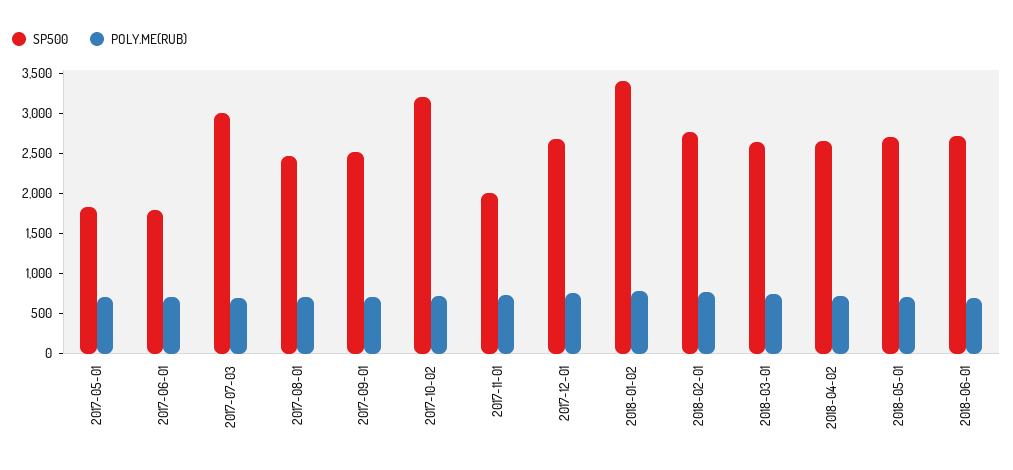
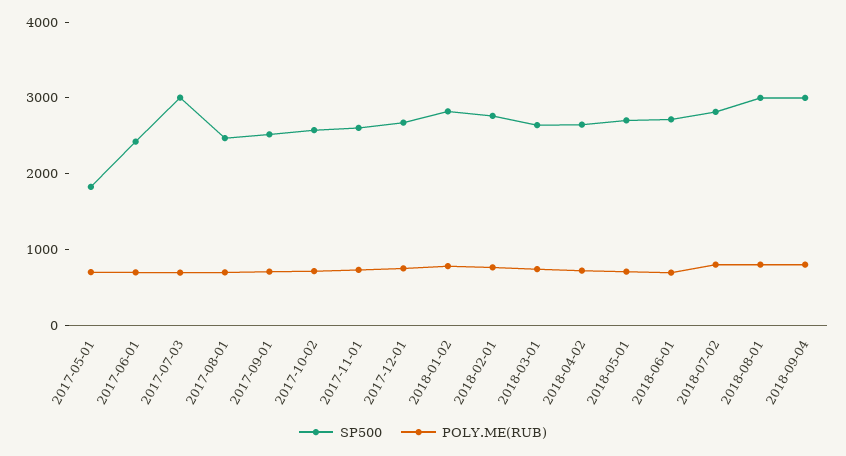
SP500, 2017-06-01: 1800 -> 2400
SP500, 2017-10-02: 3200 -> 2600
SP500, 2017-11-01: 2000 -> 2600
SP500, 2018-01-02: 3400 -> 2800
SP500, 2018-07-02: none -> 2800
POLY.ME(RUB), 2018-07-02: none -> 800
SP500, 2018-08-01: none -> 3000
POLY.ME(RUB), 2018-08-01: none -> 800
SP500, 2018-09-04: none -> 3000
POLY.ME(RUB), 2018-09-04: none -> 800

